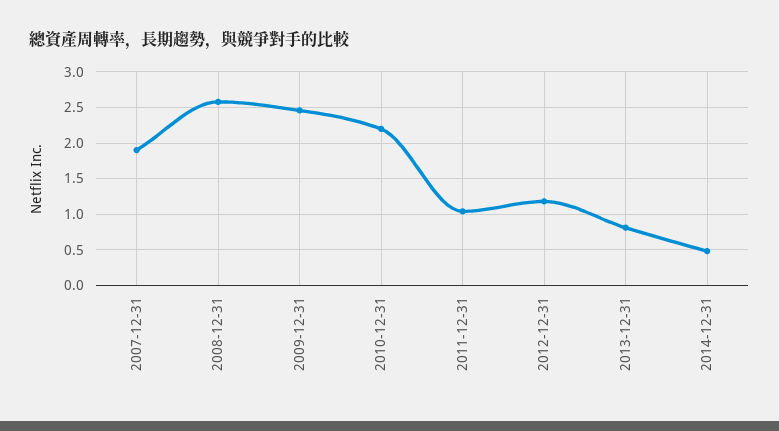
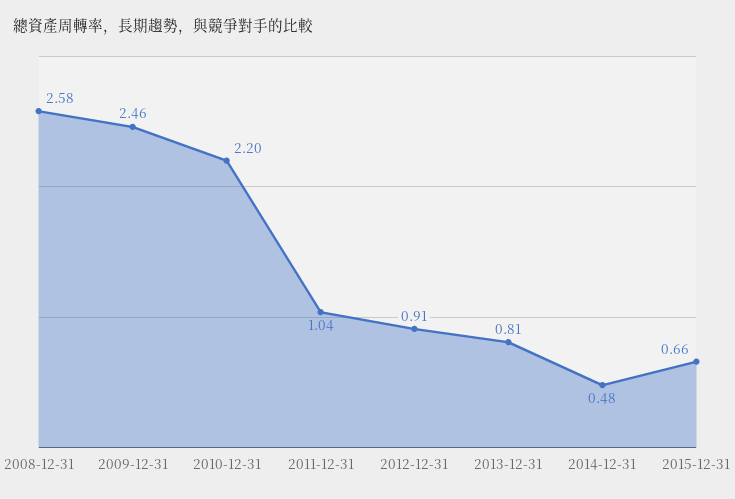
2007-12-31: 1.9 -> none
2012-12-31: 1.2 -> 0.91
2015-12-31: none -> 0.66

